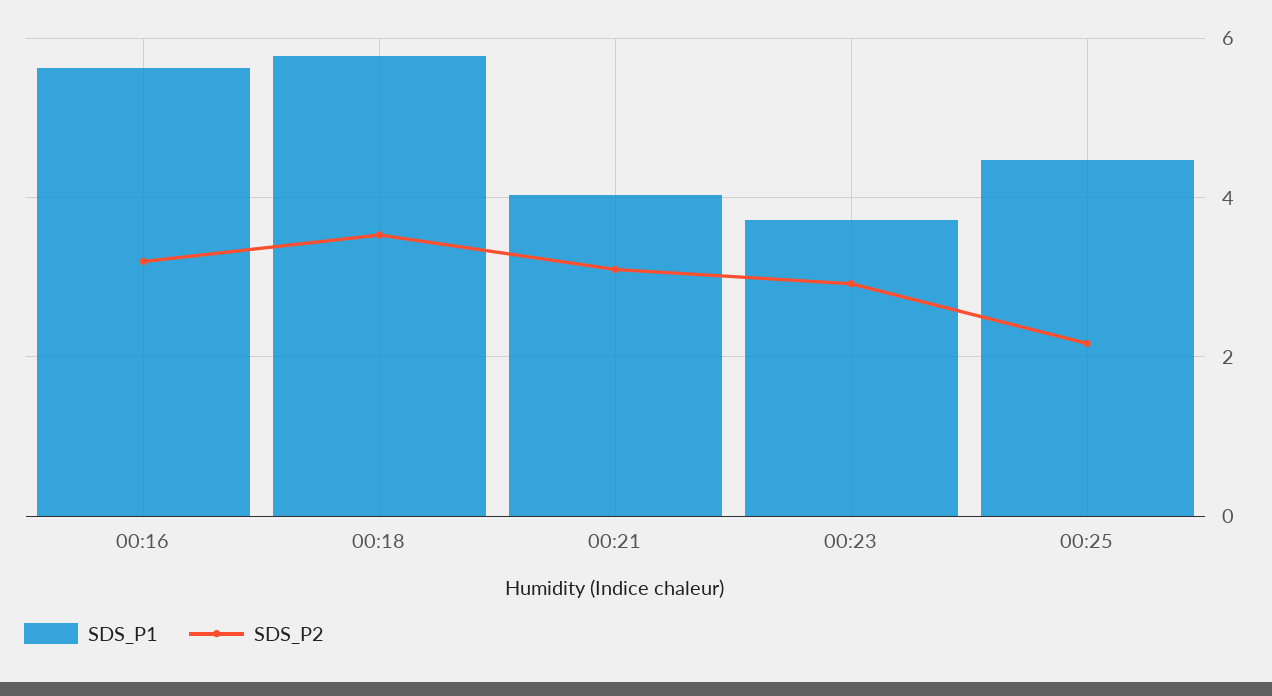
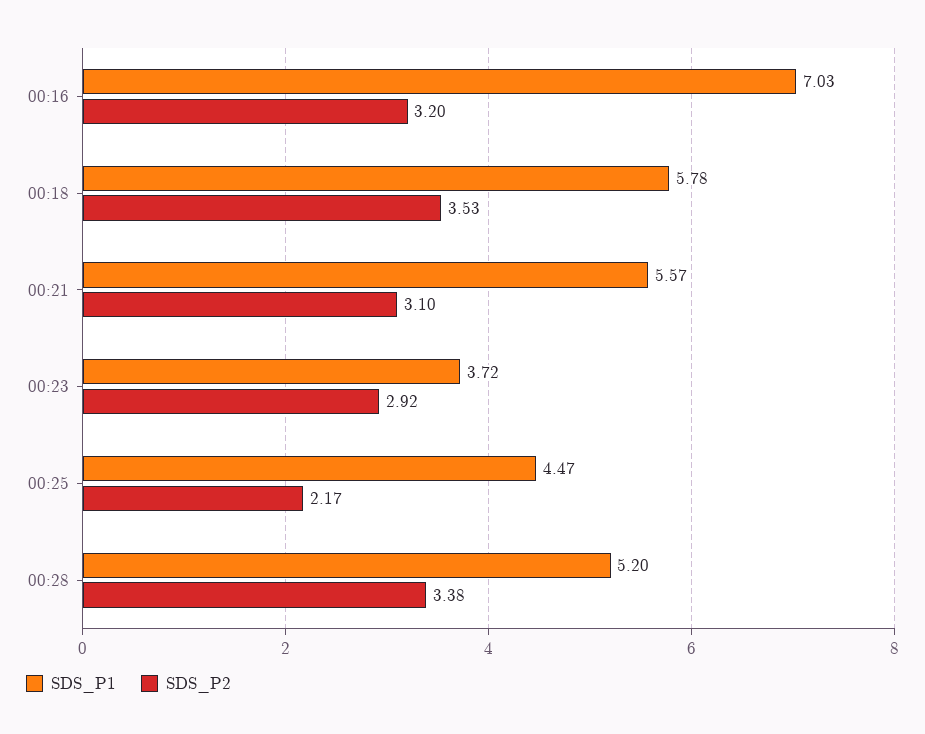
SDS_P1, 00:16: 5.6 -> 7.03
SDS_P1, 00:21: 4 -> 5.57
SDS_P1, 00:28: none -> 5.2
SDS_P2, 00:28: none -> 3.38

